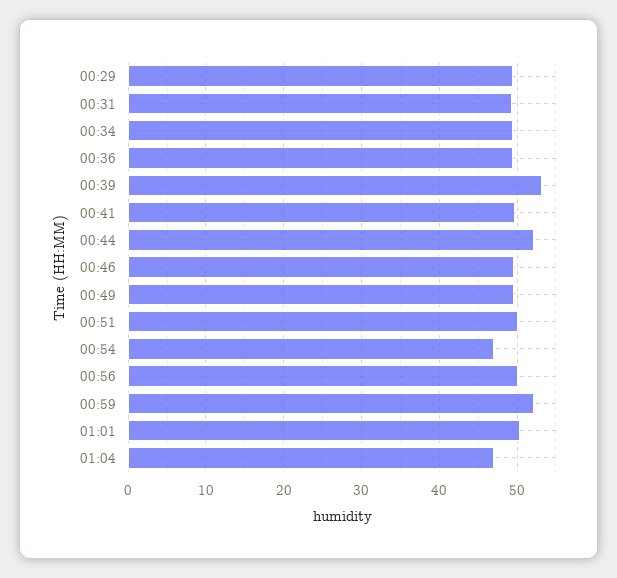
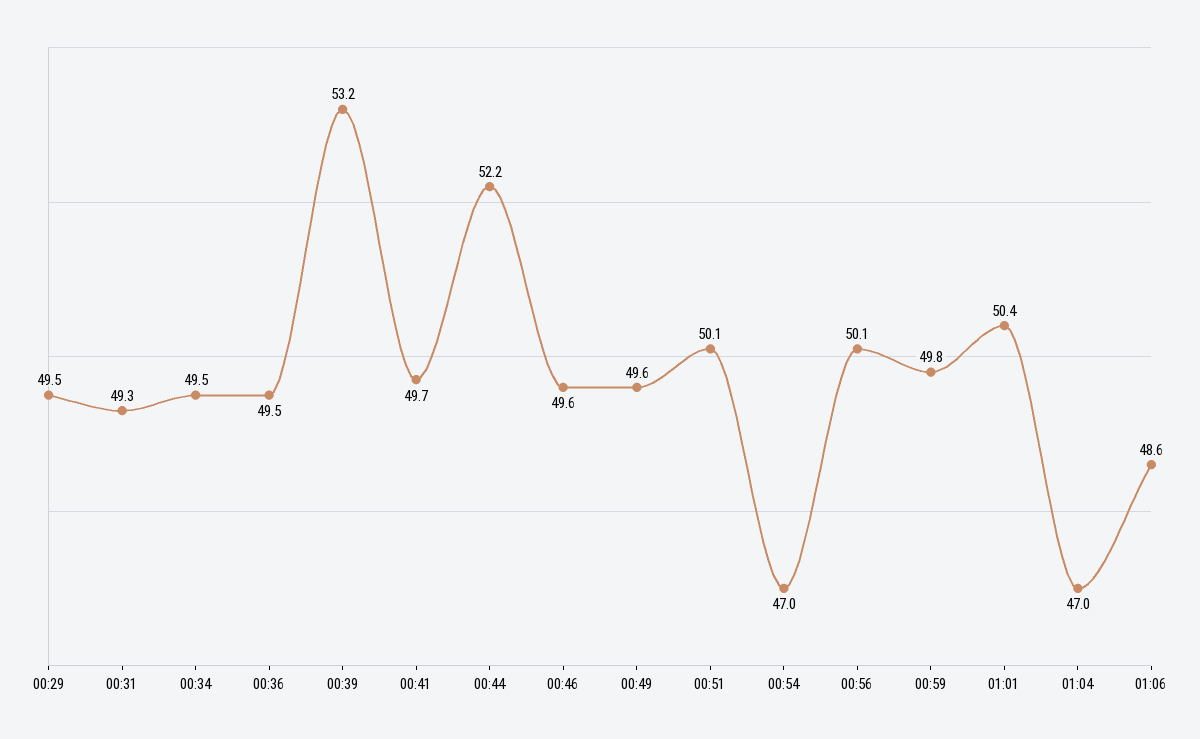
00:59: 52 -> 49.8
01:06: none -> 48.6

